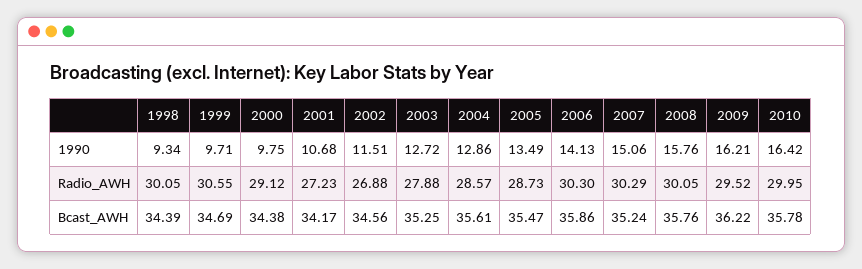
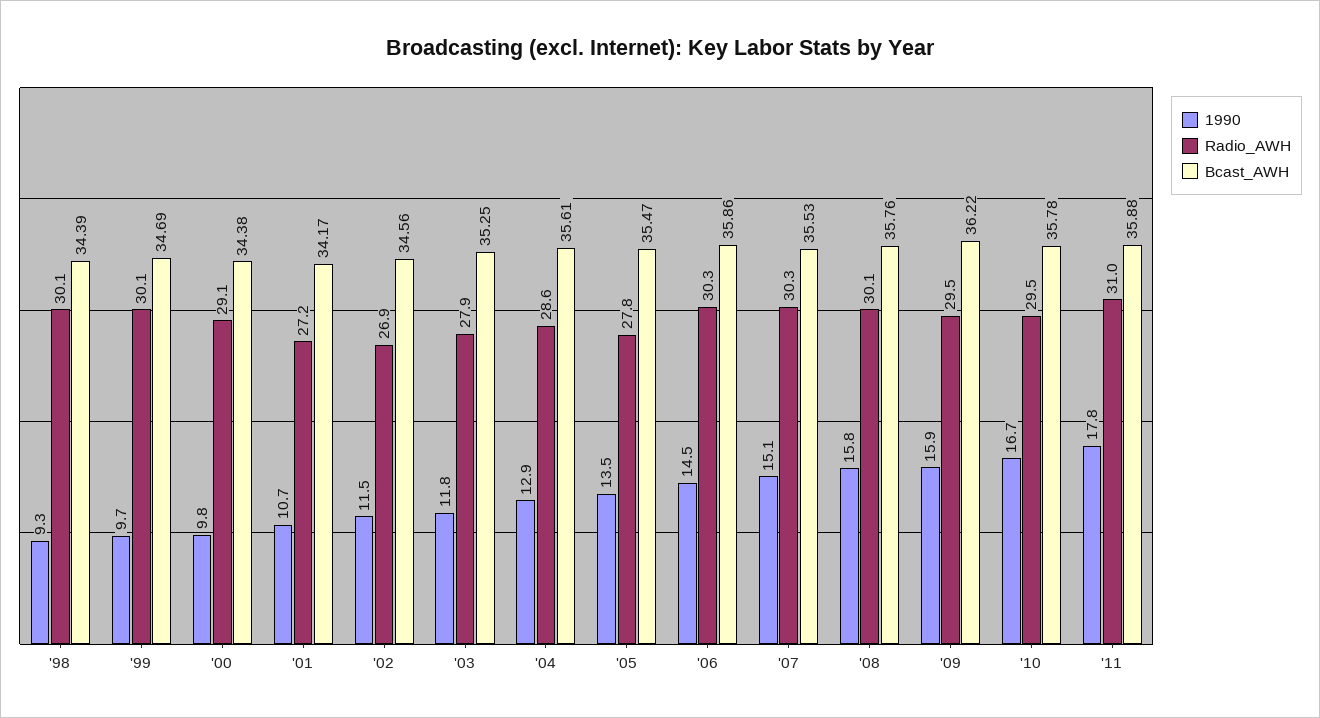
1990, 2003: 12.72 -> 11.8
1990, 2006: 14.13 -> 14.5
1990, 2009: 16.21 -> 15.9
1990, 2010: 16.42 -> 16.7
Radio_AWH, 1999: 30.55 -> 30.1
Radio_AWH, 2005: 28.73 -> 27.8
Radio_AWH, 2010: 29.95 -> 29.5
Bcast_AWH, 2007: 35.24 -> 35.53
1990, '11: none -> 17.8
Radio_AWH, '11: none -> 31
Bcast_AWH, '11: none -> 35.88

